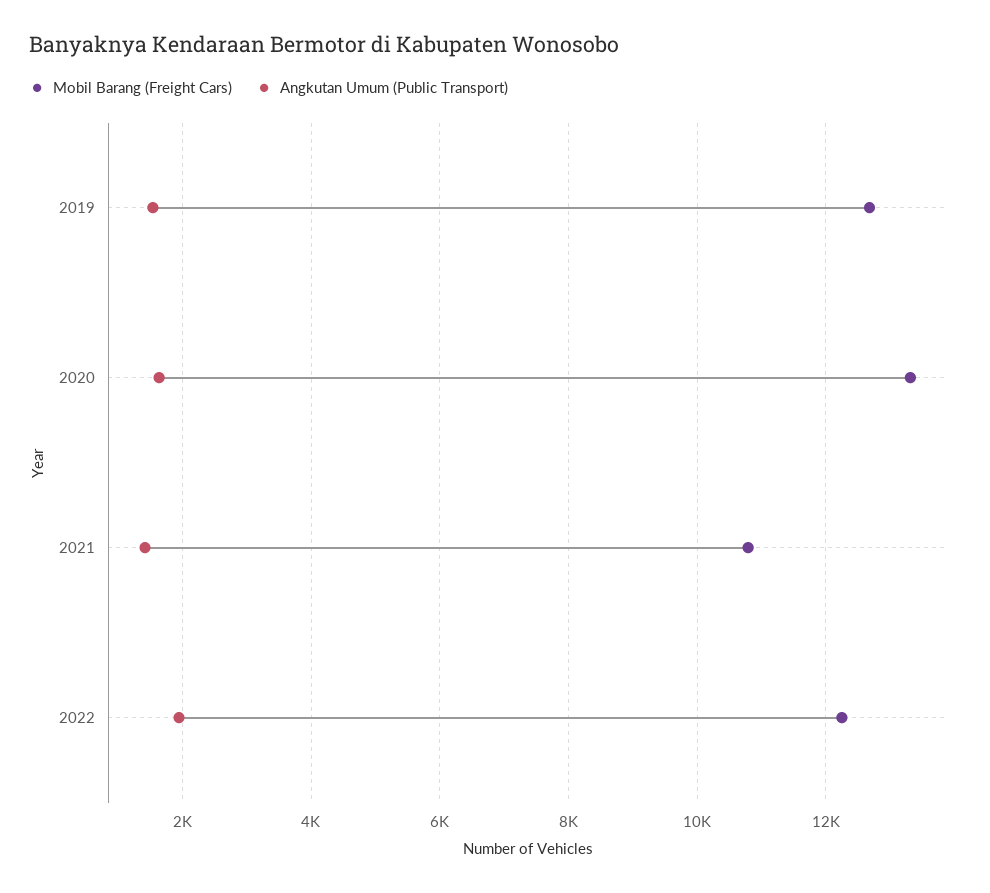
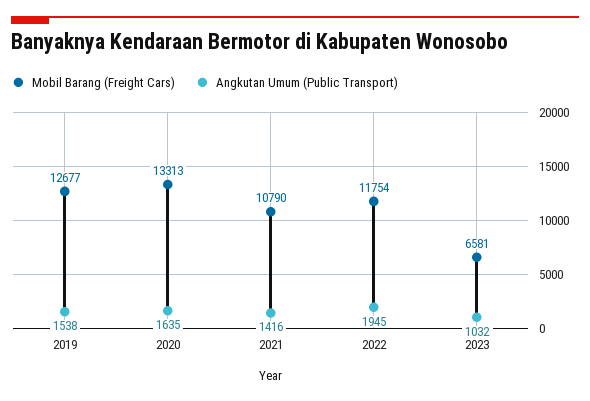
Mobil Barang (Freight Cars), 2022: 12200 -> 11754
Mobil Barang (Freight Cars), 2023: none -> 6581
Angkutan Umum (Public Transport), 2023: none -> 1032

